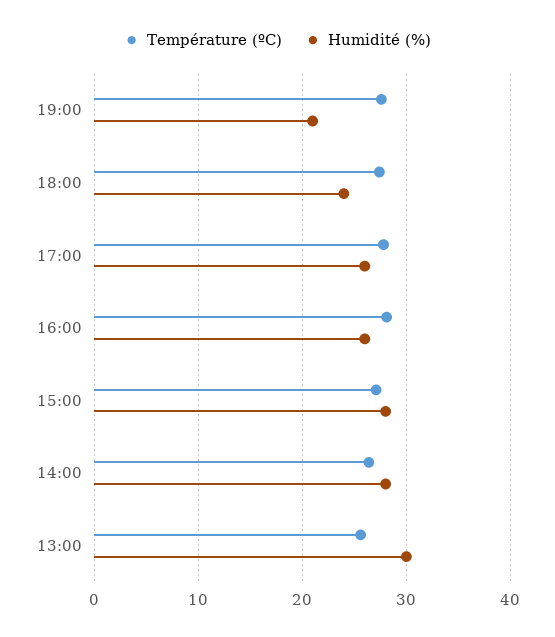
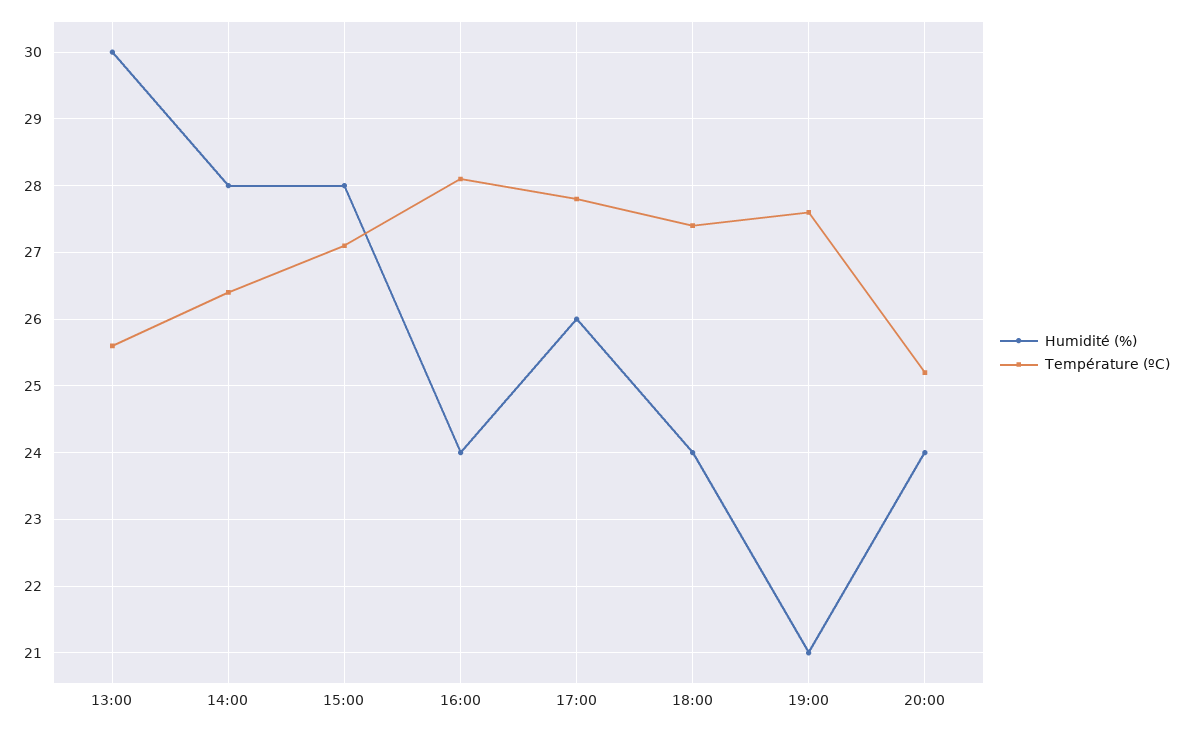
Humidité (%), 16:00: 26 -> 24
Humidité (%), 20:00: none -> 24
Température (ºC), 20:00: none -> 25.2

